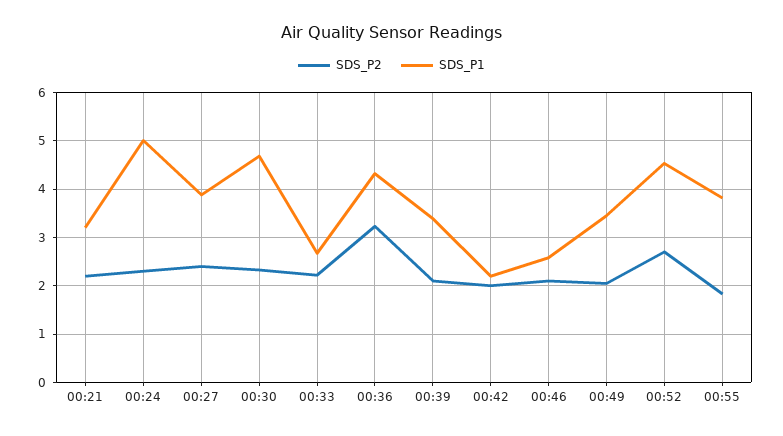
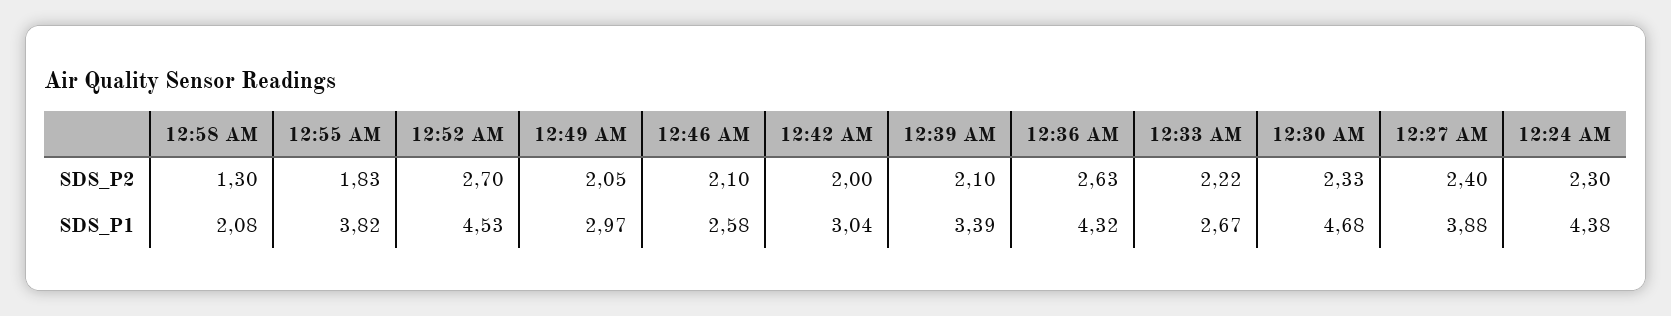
SDS_P2, 00:21: 2.2 -> none
SDS_P1, 00:21: 3.2 -> none
SDS_P1, 00:24: 5 -> 4.38
SDS_P2, 00:36: 3.2 -> 2.63
SDS_P1, 00:42: 2.2 -> 3.04
SDS_P1, 00:49: 3.4 -> 2.97
SDS_P2, 12:58 AM: none -> 1.3
SDS_P1, 12:58 AM: none -> 2.08

